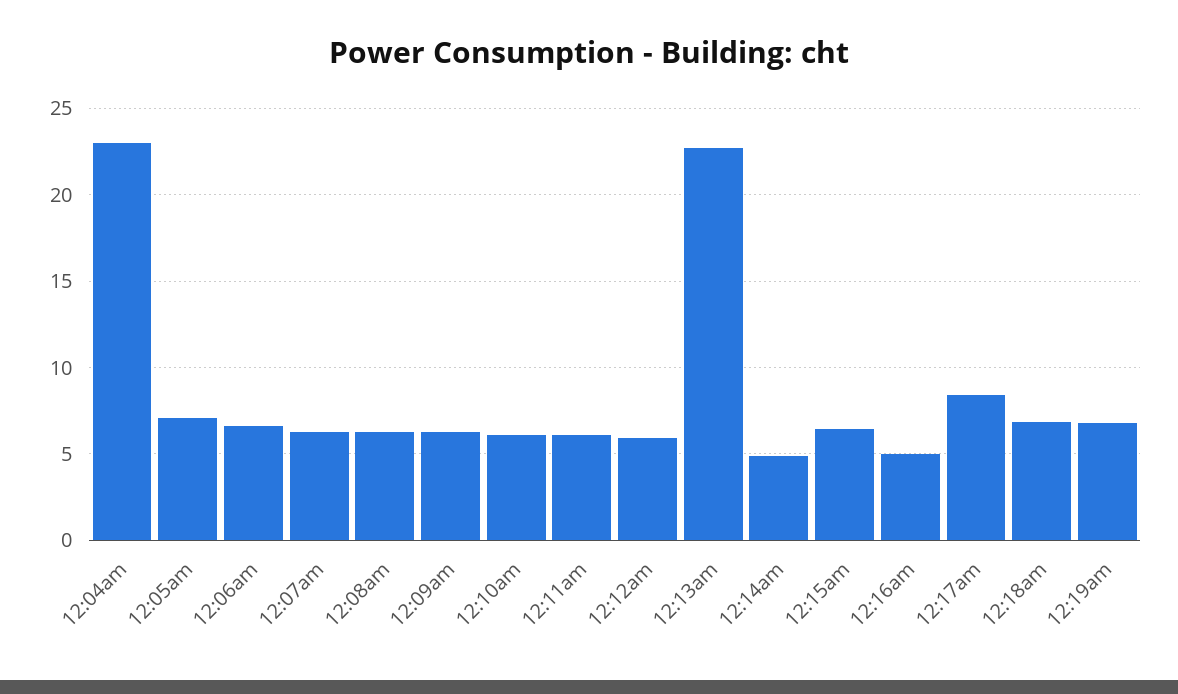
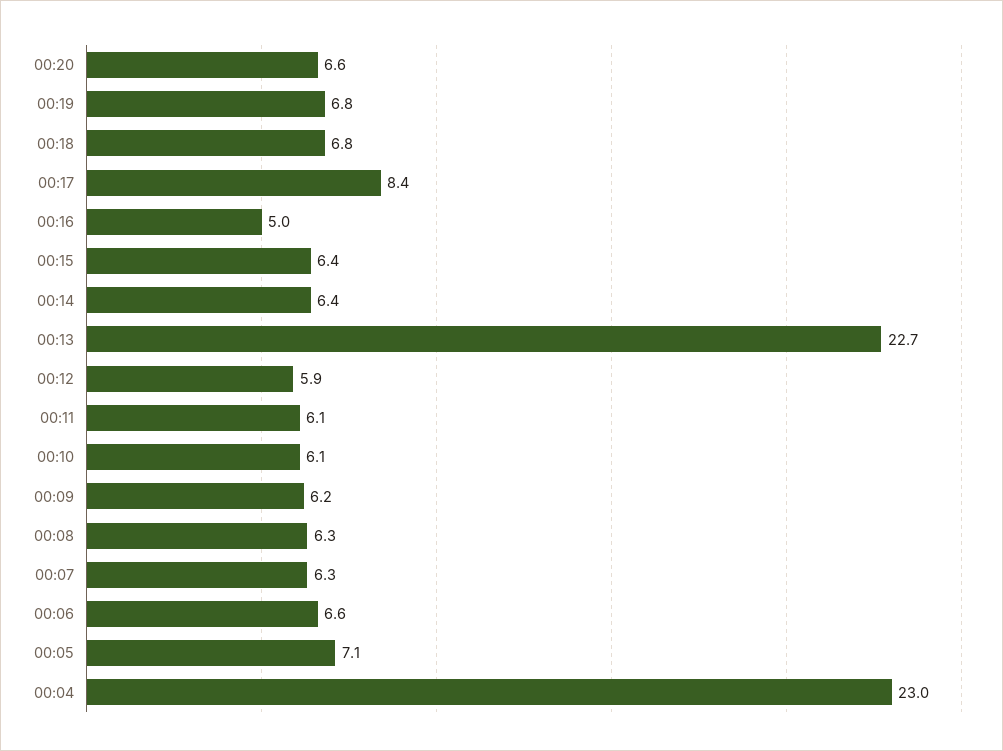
12:14am: 5 -> 6.4
00:20: none -> 6.6

